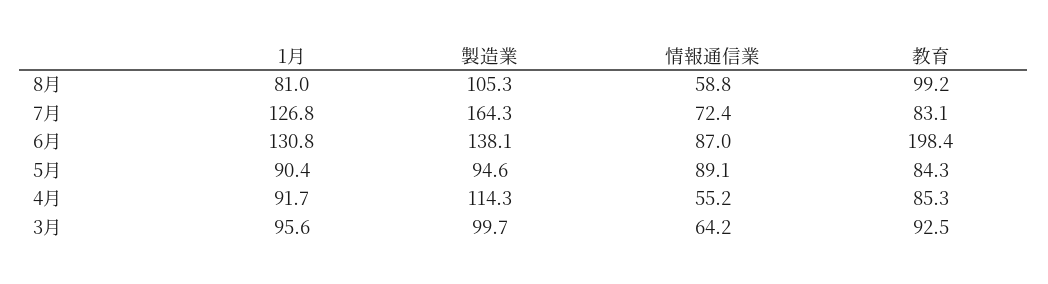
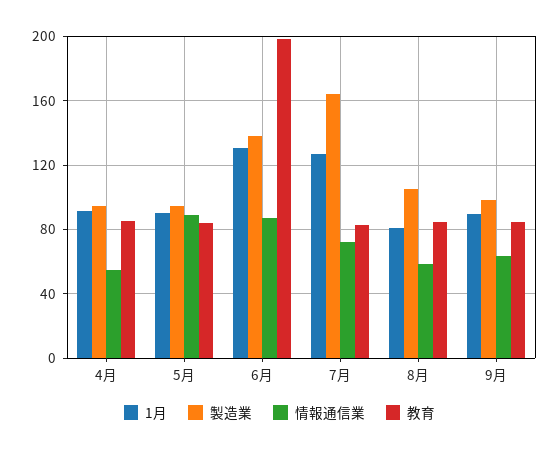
教育, 8月: 99.2 -> 85
製造業, 4月: 114.3 -> 95
1月, 3月: 95.6 -> none
製造業, 3月: 99.7 -> none
情報通信業, 3月: 64.2 -> none
教育, 3月: 92.5 -> none
1月, 9月: none -> 90
製造業, 9月: none -> 100
情報通信業, 9月: none -> 65
教育, 9月: none -> 85

